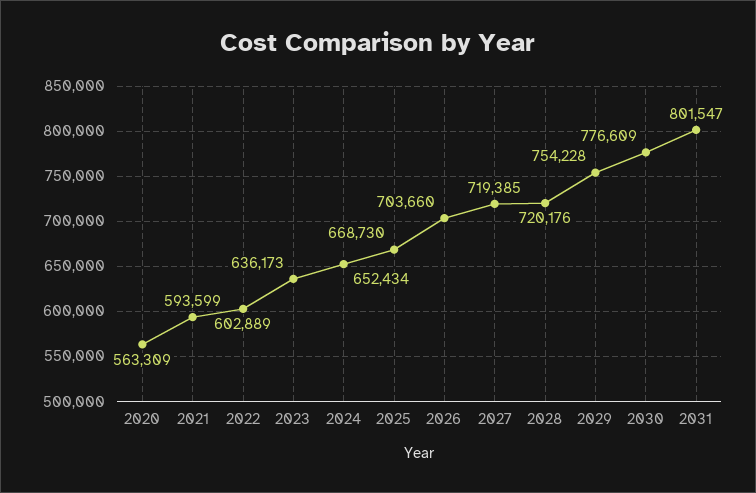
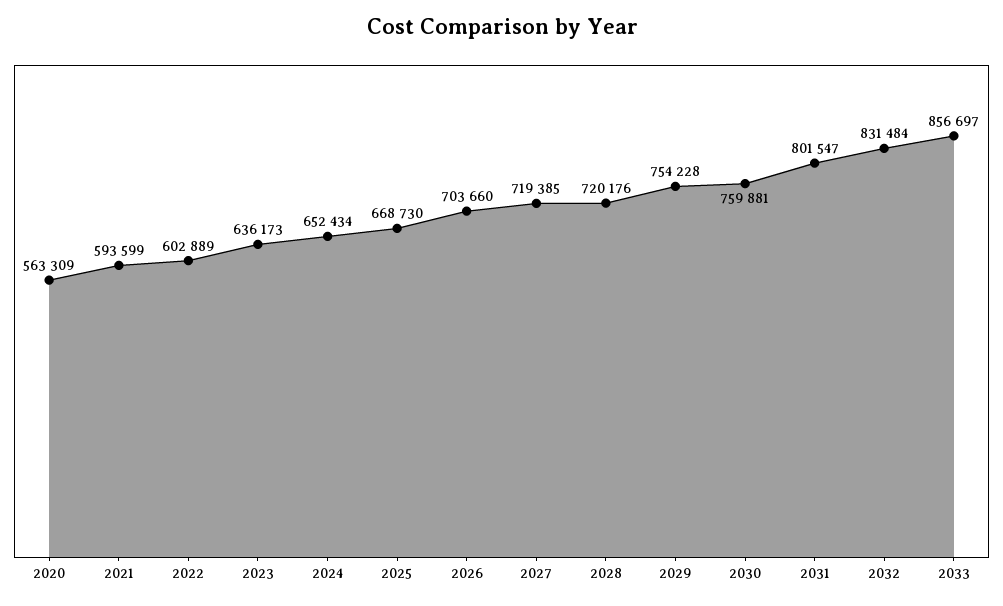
2030: 776609 -> 759881
2032: none -> 831484
2033: none -> 856697

